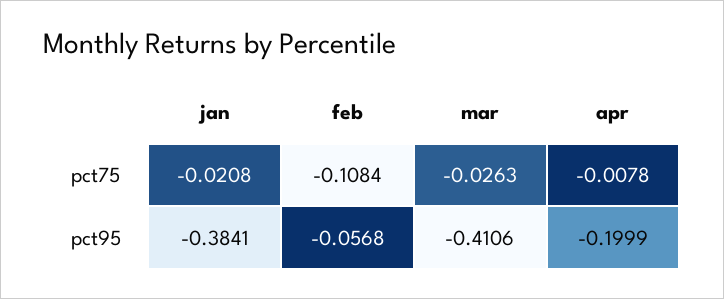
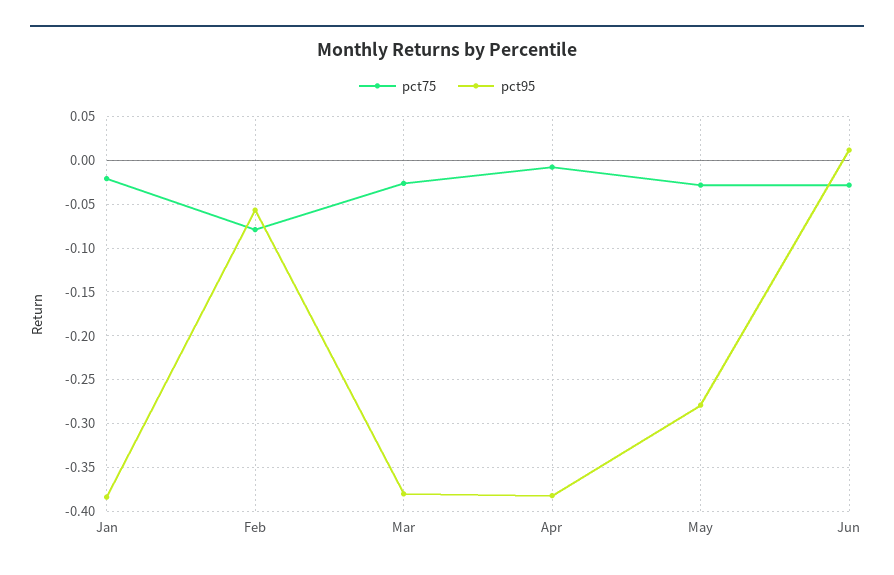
pct75, feb: -0.1084 -> -0.08
pct95, mar: -0.4106 -> -0.38
pct95, apr: -0.1999 -> -0.38
pct75, May: none -> -0.03
pct95, May: none -> -0.28
pct75, Jun: none -> -0.03
pct95, Jun: none -> 0.01

